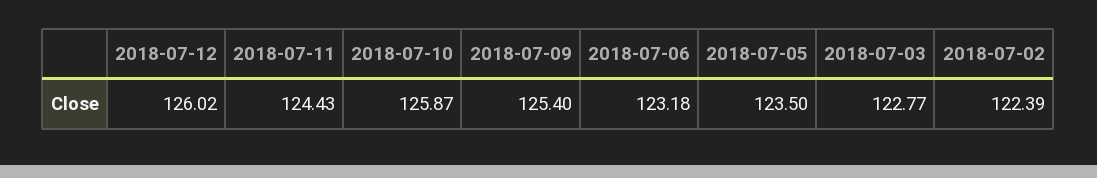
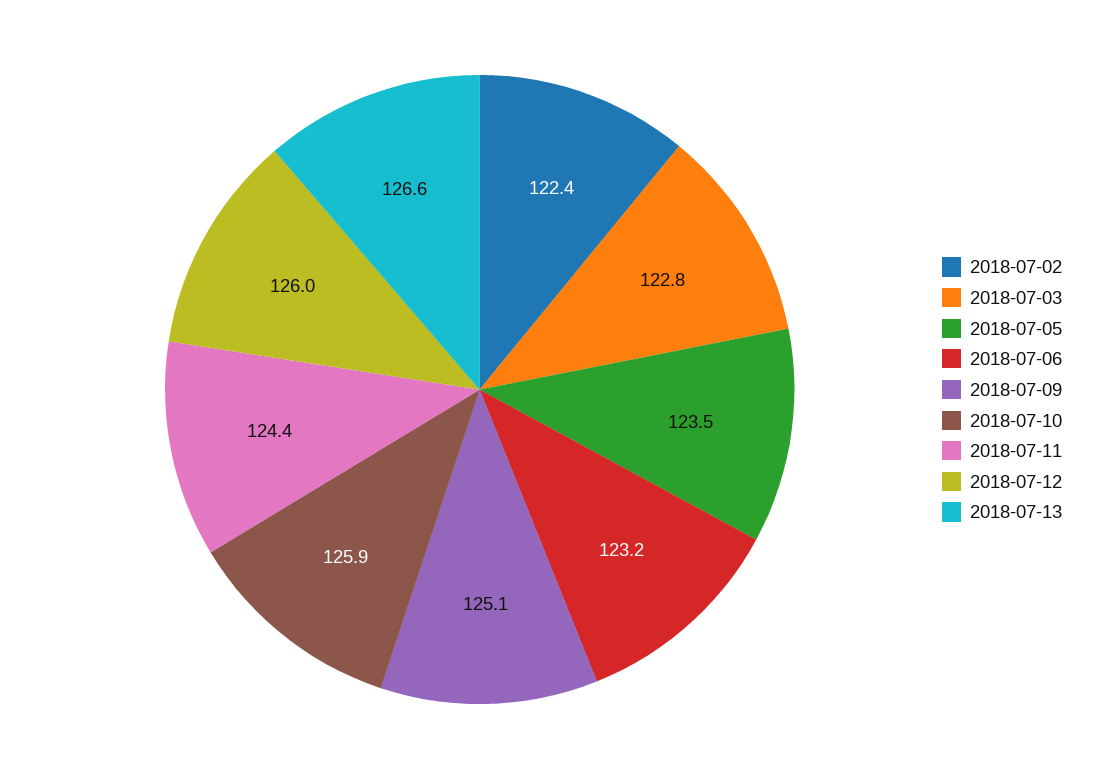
2018-07-09: 125.4 -> 125.1
2018-07-13: none -> 126.6

